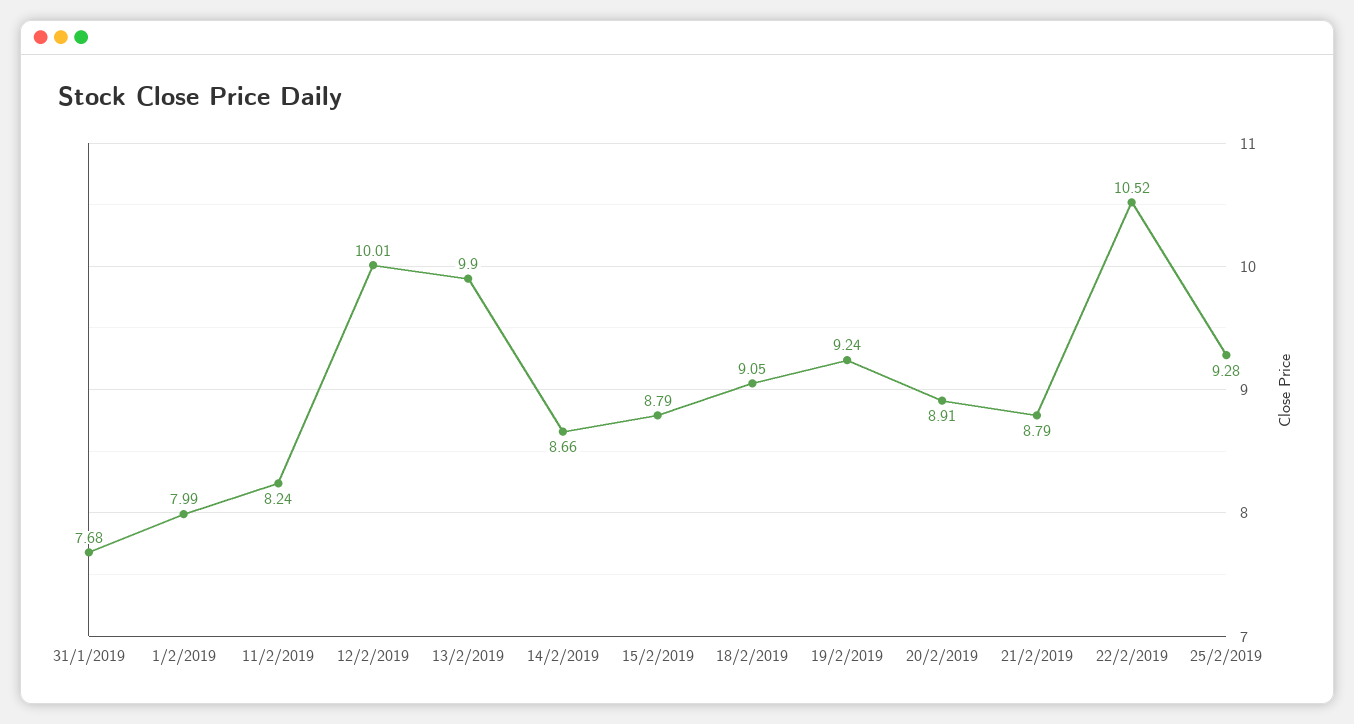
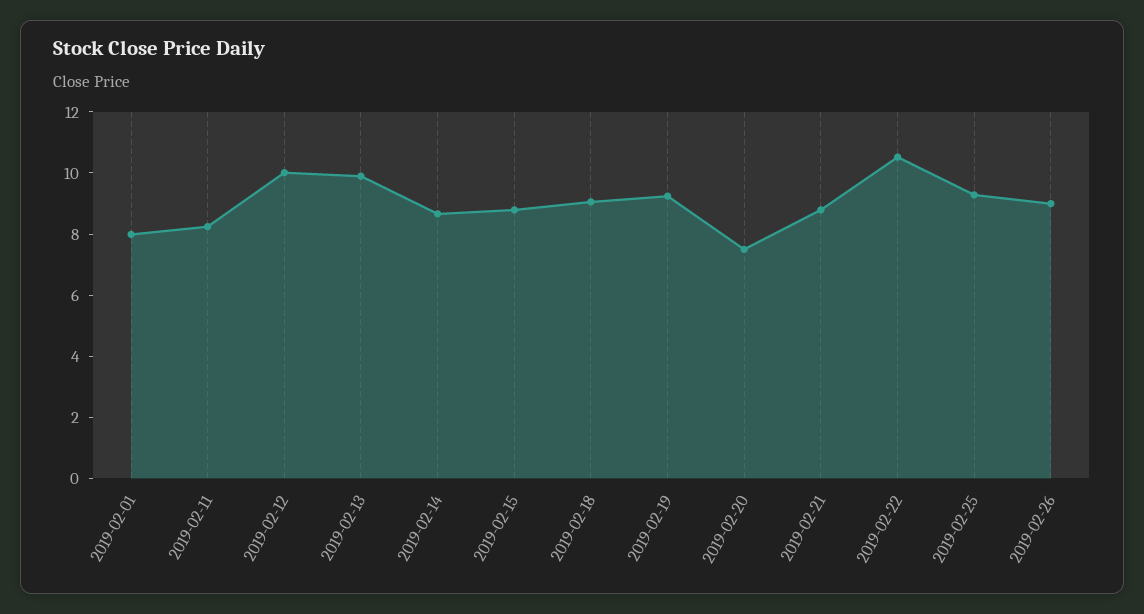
31/1/2019: 7.68 -> none
20/2/2019: 8.91 -> 7.5
2019-02-26: none -> 9

